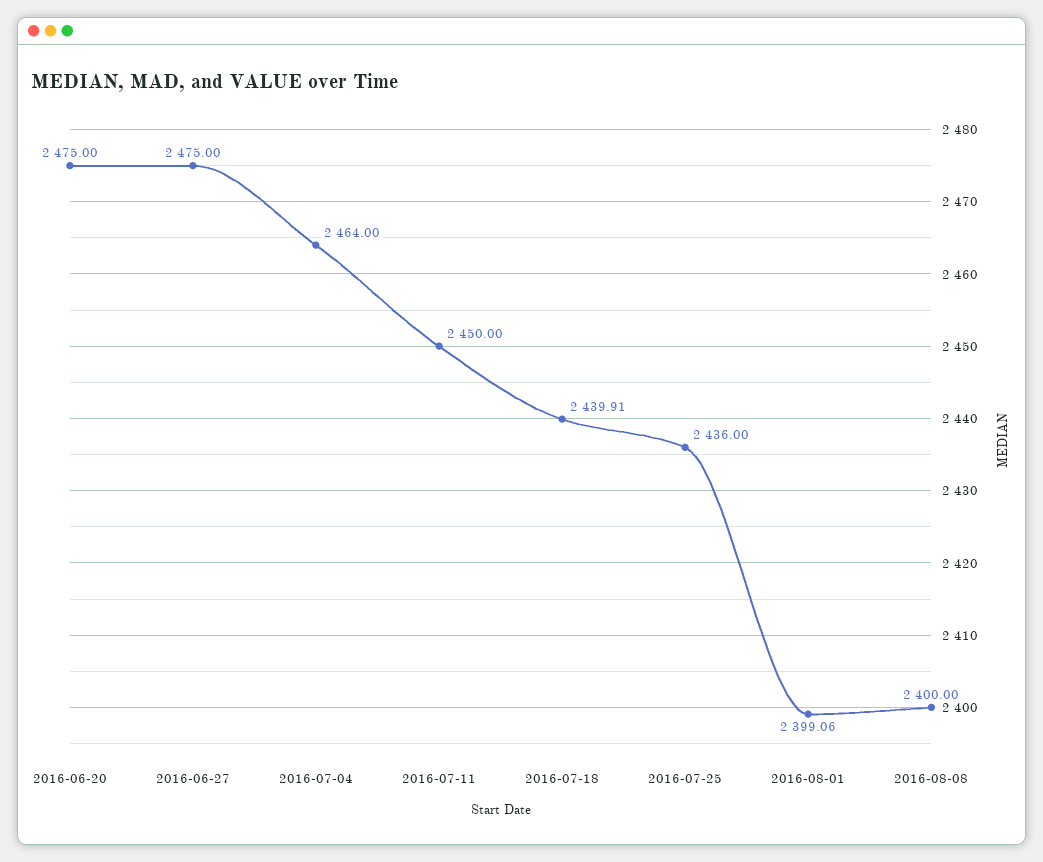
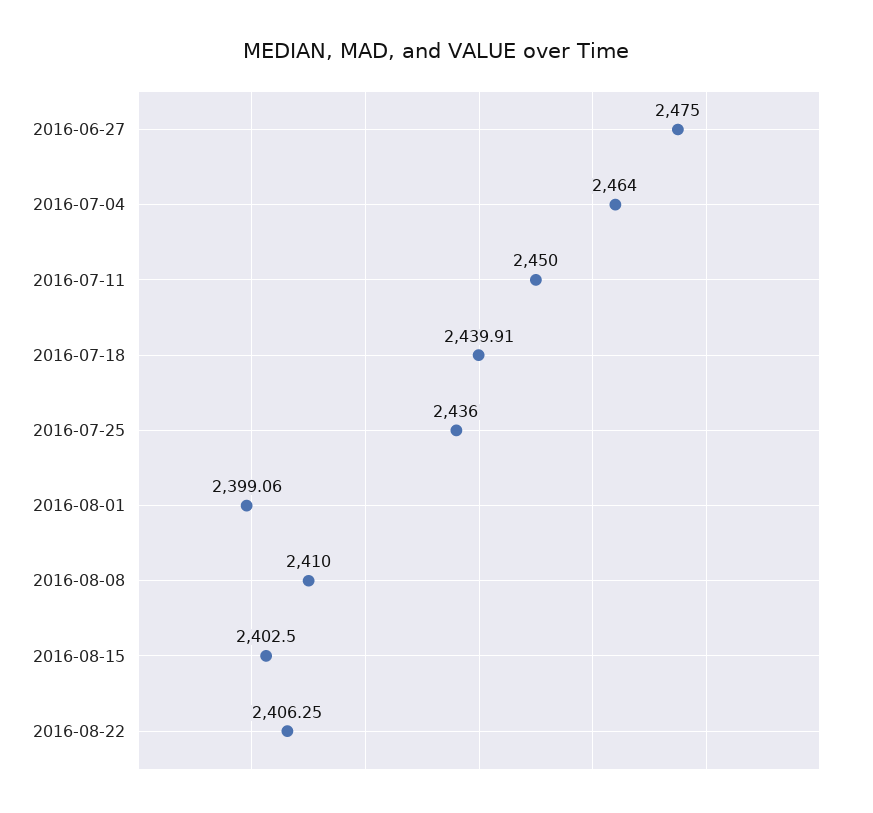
2016-06-20: 2475 -> none
2016-08-08: 2400 -> 2410
2016-08-15: none -> 2402.5
2016-08-22: none -> 2406.25

